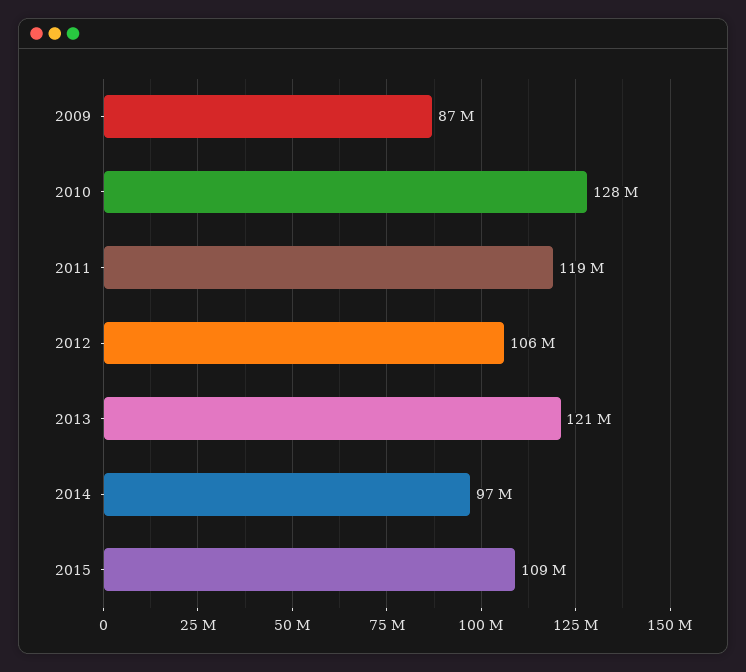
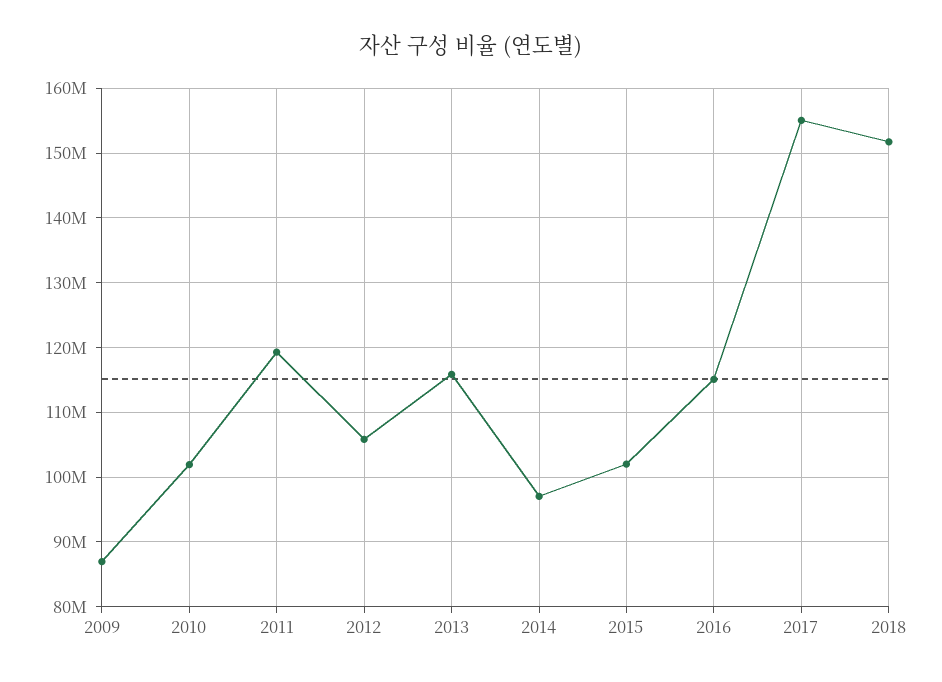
2010: 128000000 -> 102000000
2013: 121000000 -> 116000000
2015: 109000000 -> 102000000
2016: none -> 115000000
2017: none -> 155000000
2018: none -> 152000000

